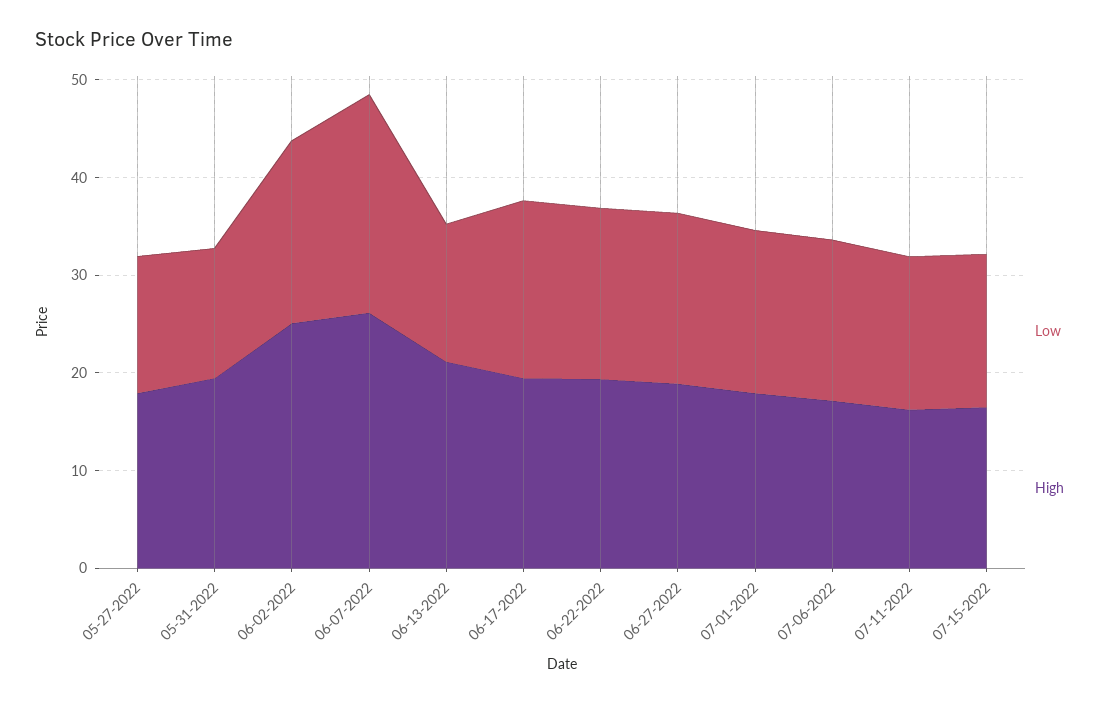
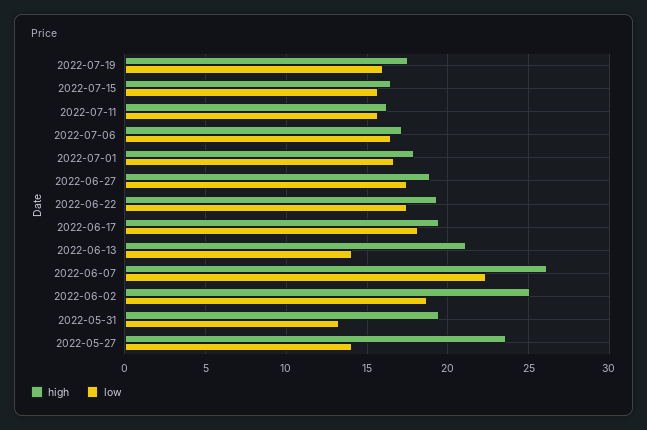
High, 05-27-2022: 18 -> 23.5
High, 2022-07-19: none -> 17.5
Low, 2022-07-19: none -> 16

